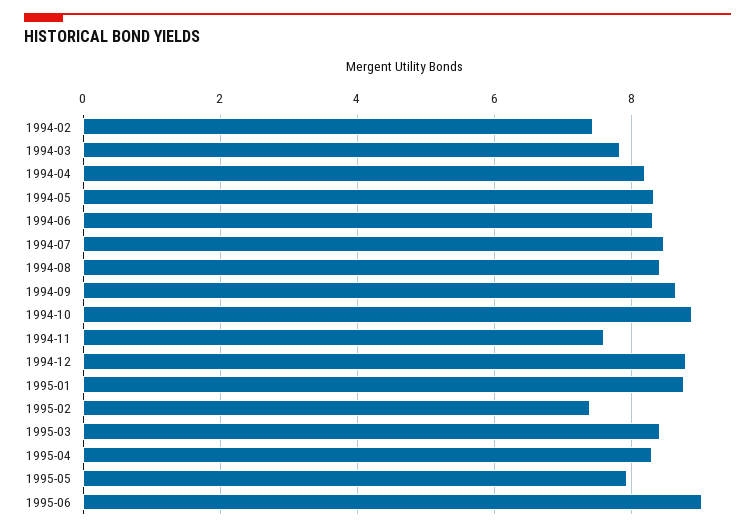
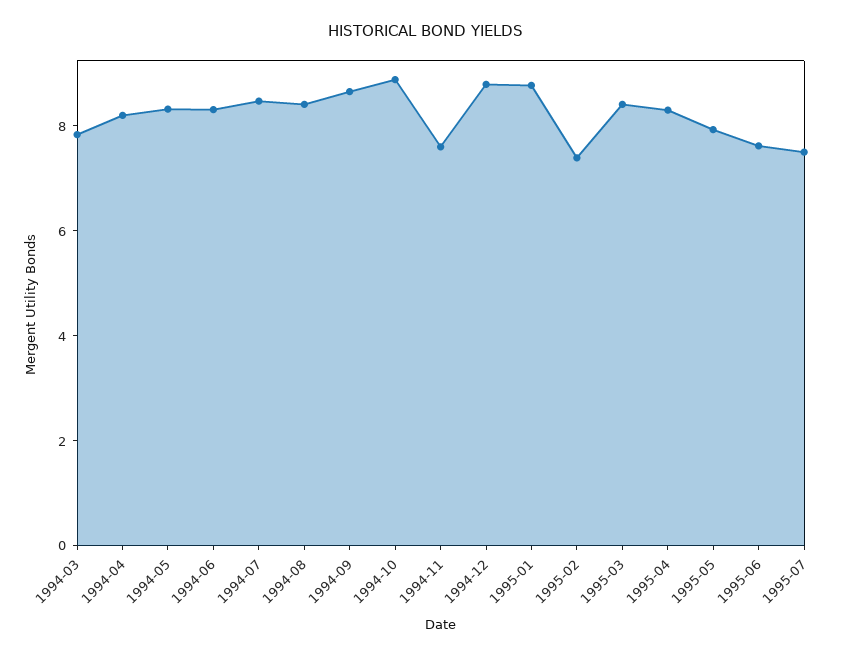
1994-02: 7.4 -> none
1995-06: 9 -> 7.5
1995-07: none -> 7.5

